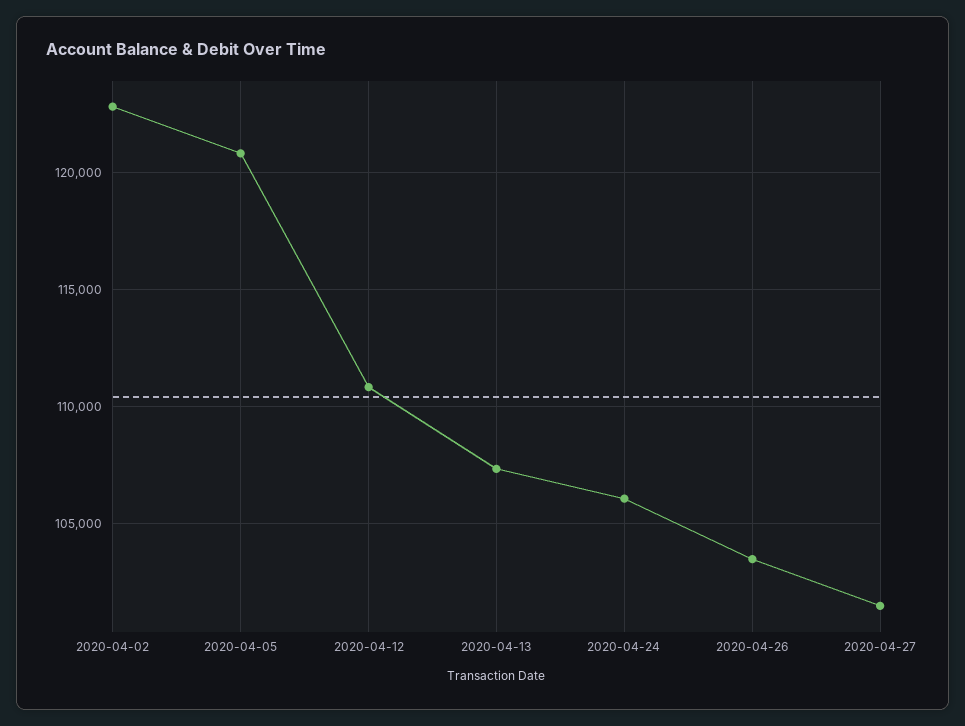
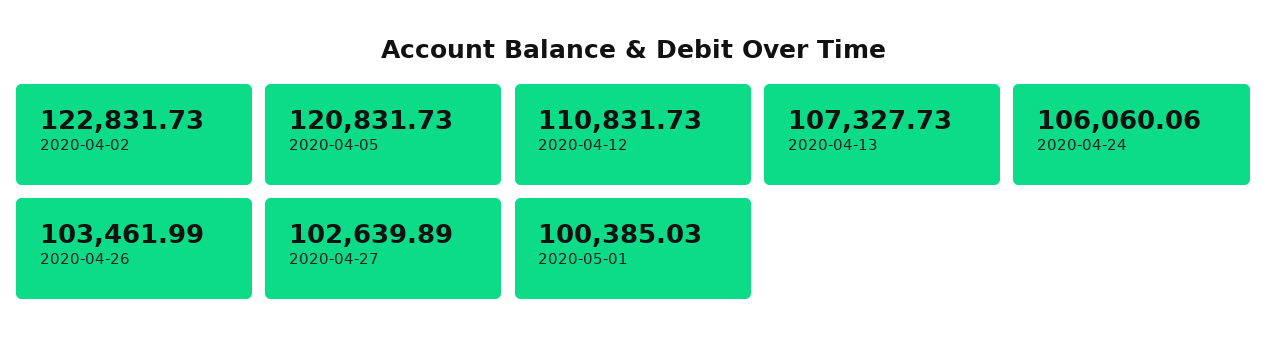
2020-04-27: 101500 -> 102639.89
2020-05-01: none -> 100385.03

